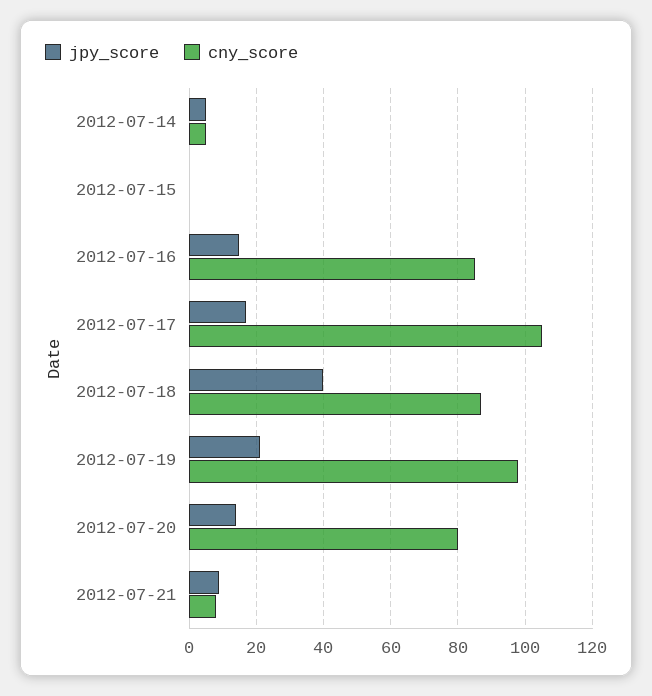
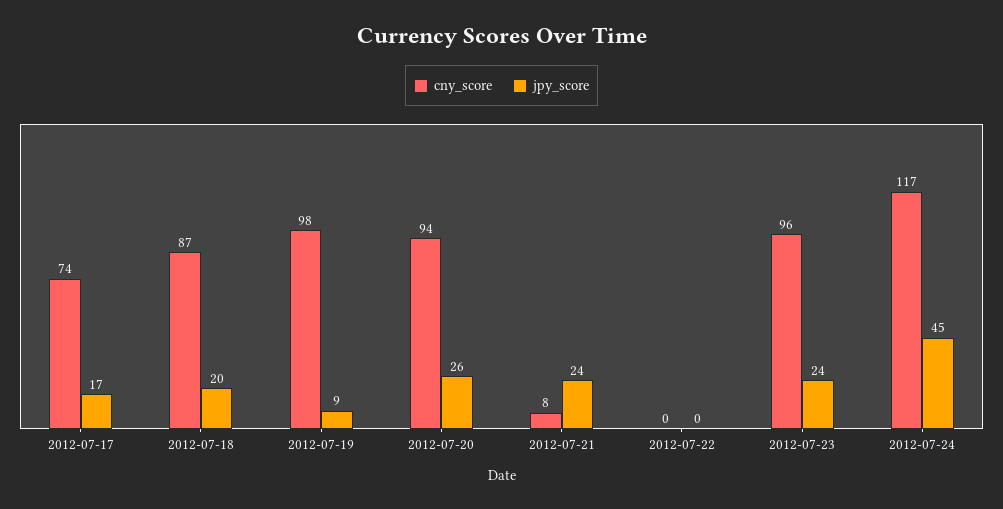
jpy_score, 2012-07-14: 5 -> none
cny_score, 2012-07-14: 5 -> none
jpy_score, 2012-07-15: 0 -> none
cny_score, 2012-07-15: 0 -> none
jpy_score, 2012-07-16: 15 -> none
cny_score, 2012-07-16: 85 -> none
cny_score, 2012-07-17: 105 -> 74
jpy_score, 2012-07-18: 40 -> 20
jpy_score, 2012-07-19: 20 -> 9
jpy_score, 2012-07-20: 15 -> 26
cny_score, 2012-07-20: 80 -> 94
jpy_score, 2012-07-21: 10 -> 24
cny_score, 2012-07-22: none -> 0
jpy_score, 2012-07-22: none -> 0
cny_score, 2012-07-23: none -> 96
jpy_score, 2012-07-23: none -> 24
cny_score, 2012-07-24: none -> 117
jpy_score, 2012-07-24: none -> 45

